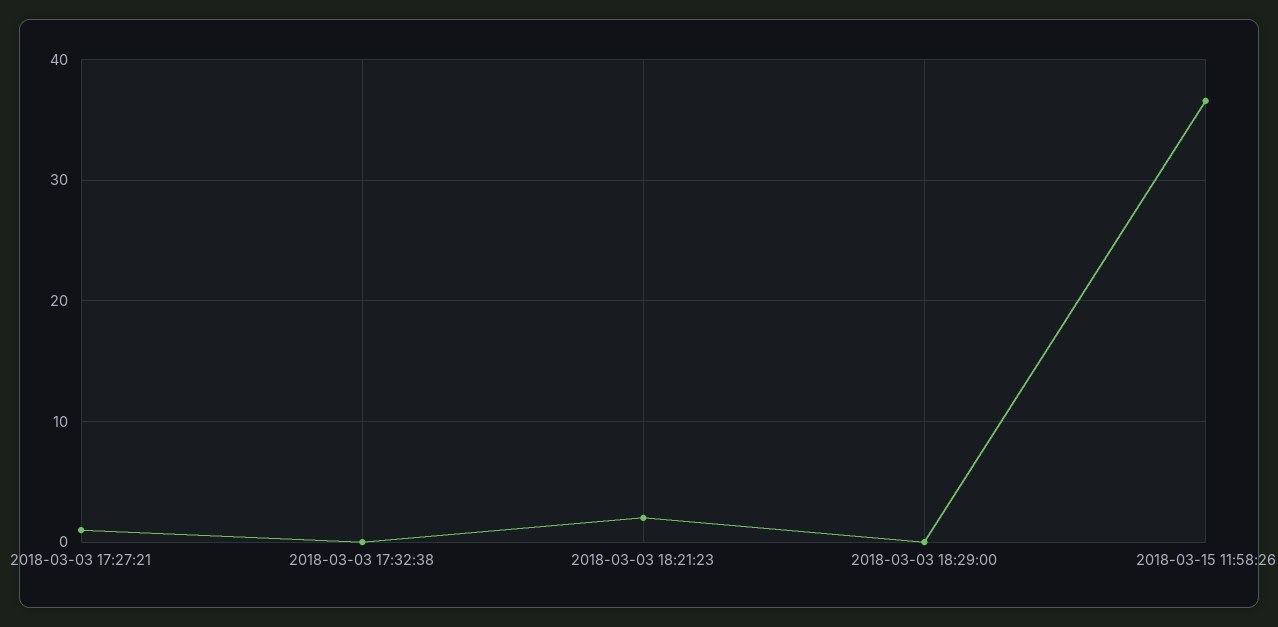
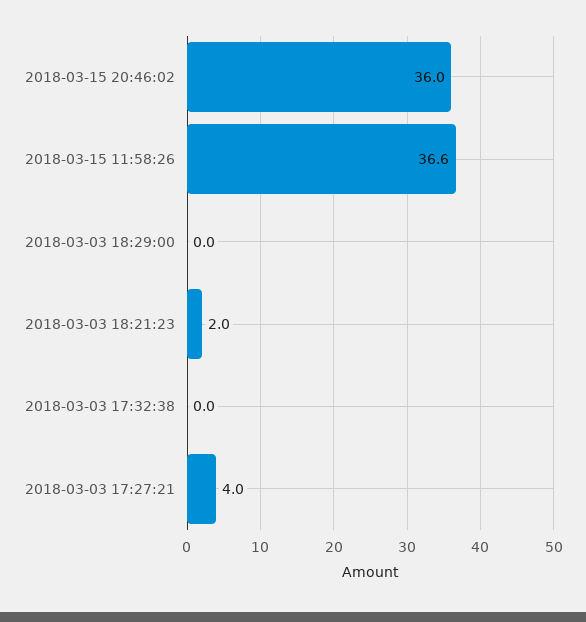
2018-03-03 17:27:21: 1 -> 4
2018-03-15 20:46:02: none -> 36

